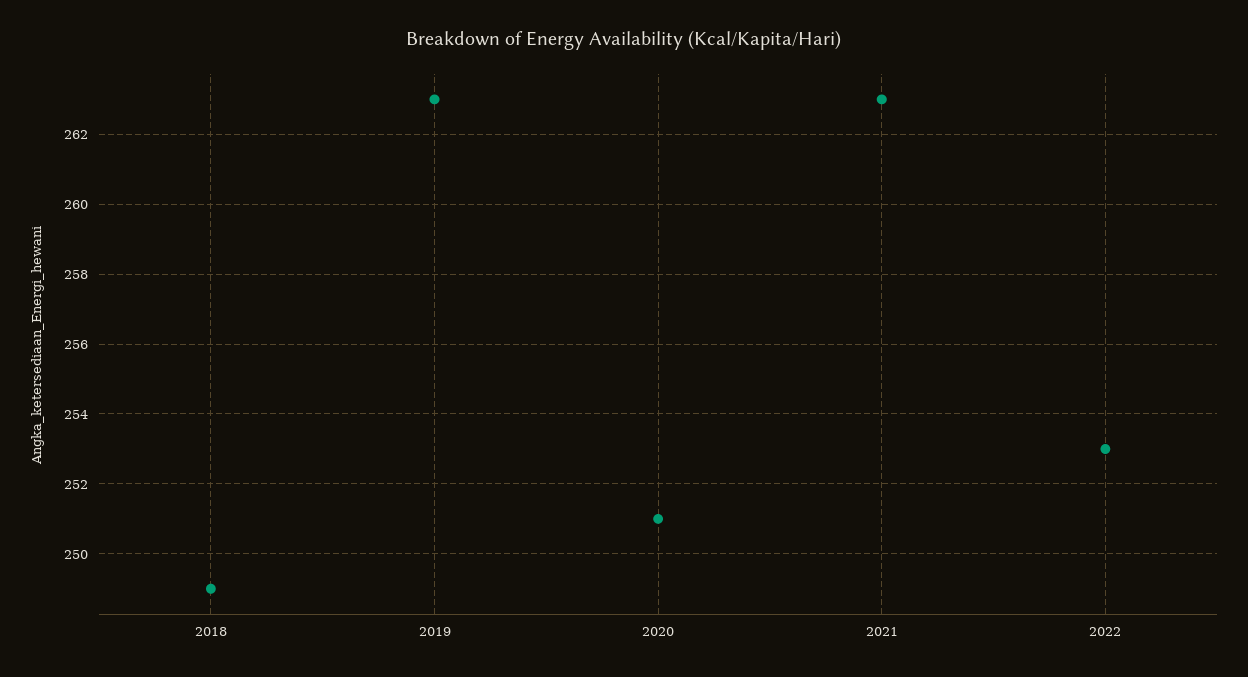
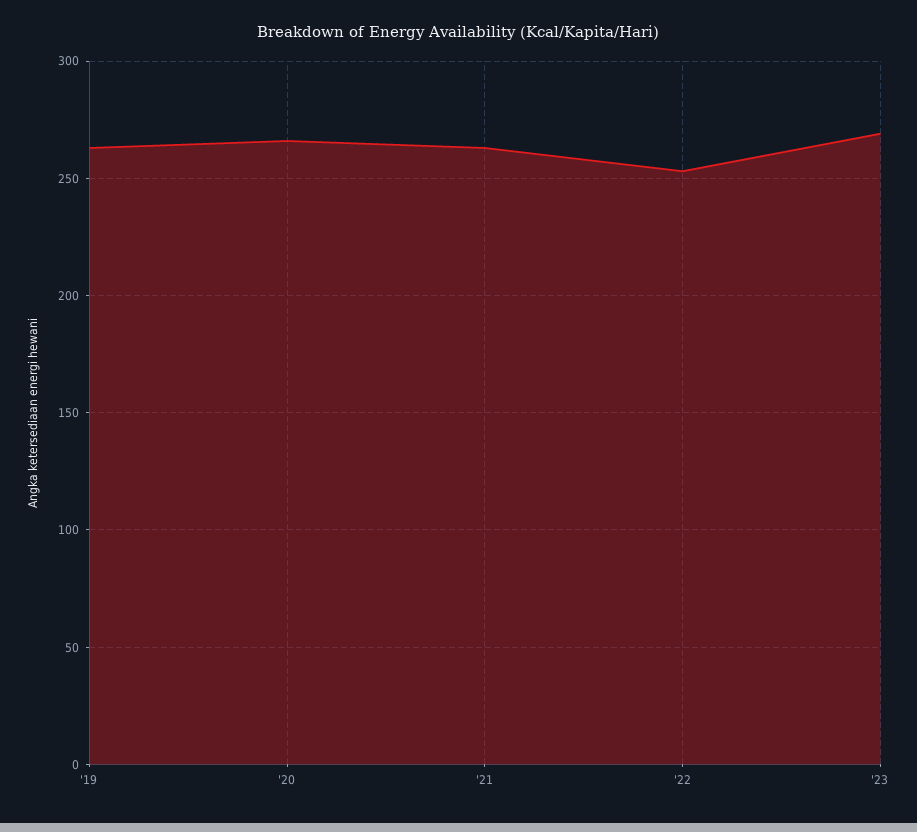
2018: 249 -> none
2020: 251 -> 265
'23: none -> 270

